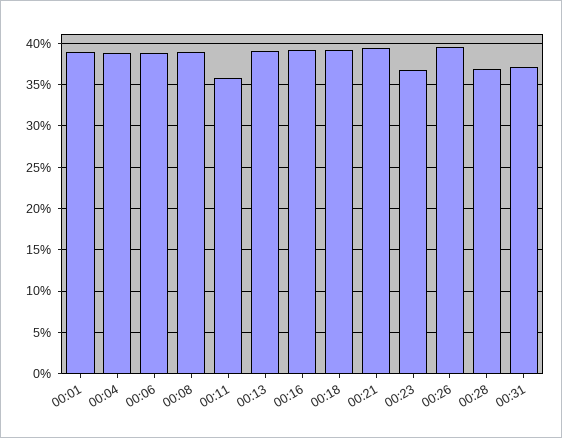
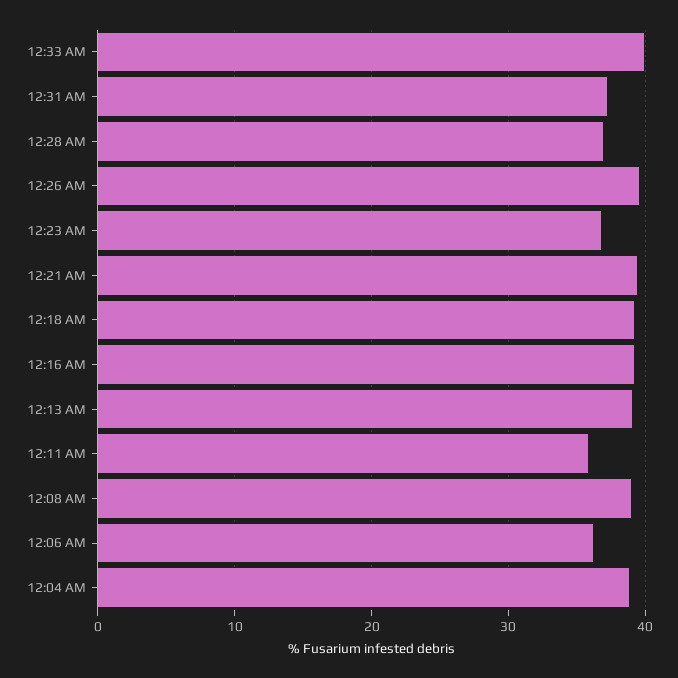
00:01: 39 -> none
00:06: 39 -> 36
12:33 AM: none -> 40

